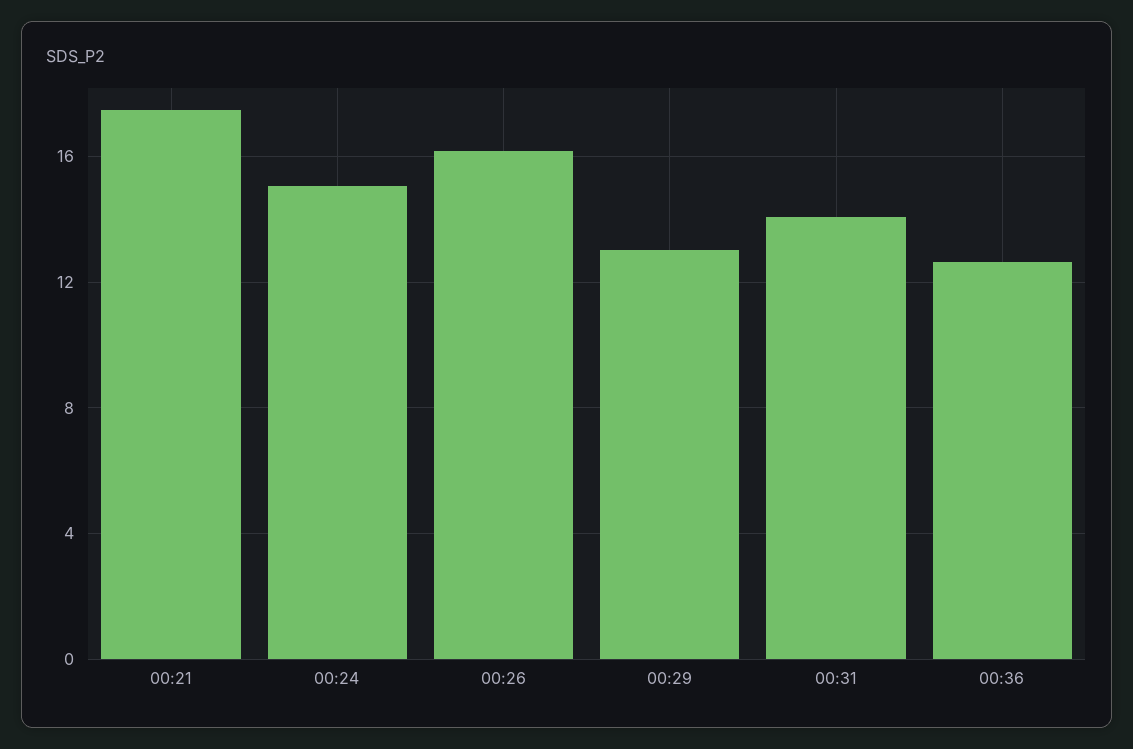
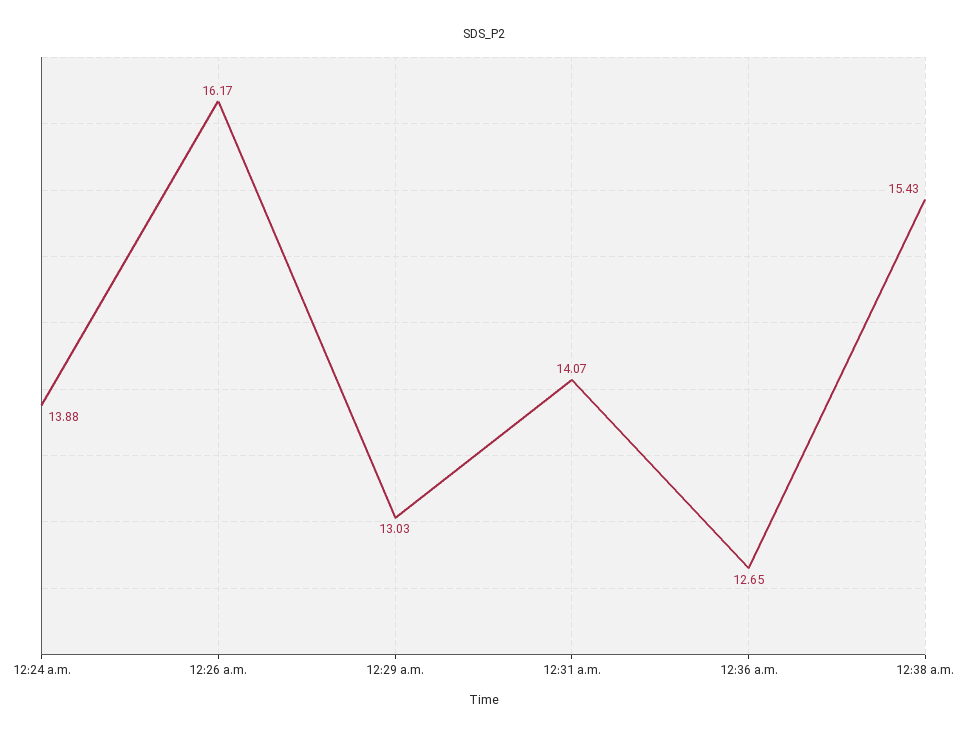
00:21: 17.5 -> none
00:24: 15 -> 13.88
12:38 a.m.: none -> 15.43

